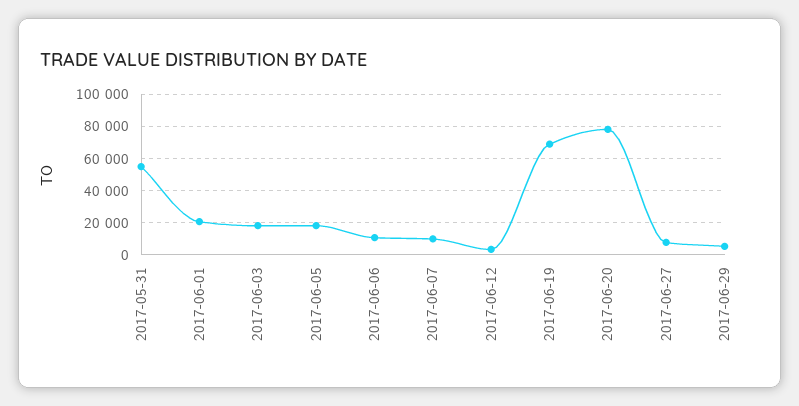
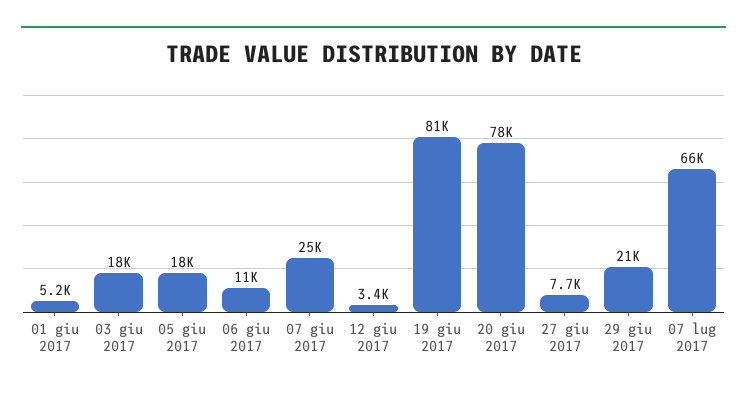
2017-05-31: 55000 -> none
2017-06-01: 20000 -> 5200
2017-06-07: 10000 -> 25000
2017-06-19: 70000 -> 81000
2017-06-29: 5000 -> 21000
07 lug 2017: none -> 66000

